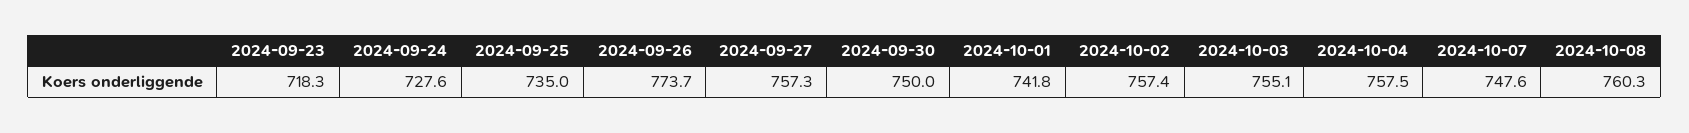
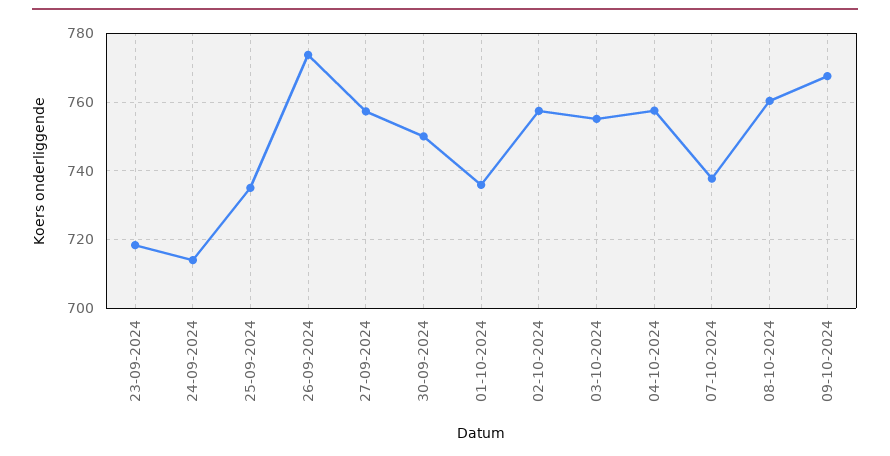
2024-09-24: 727.6 -> 714
2024-10-01: 741.8 -> 736
2024-10-07: 747.6 -> 738
09-10-2024: none -> 768

